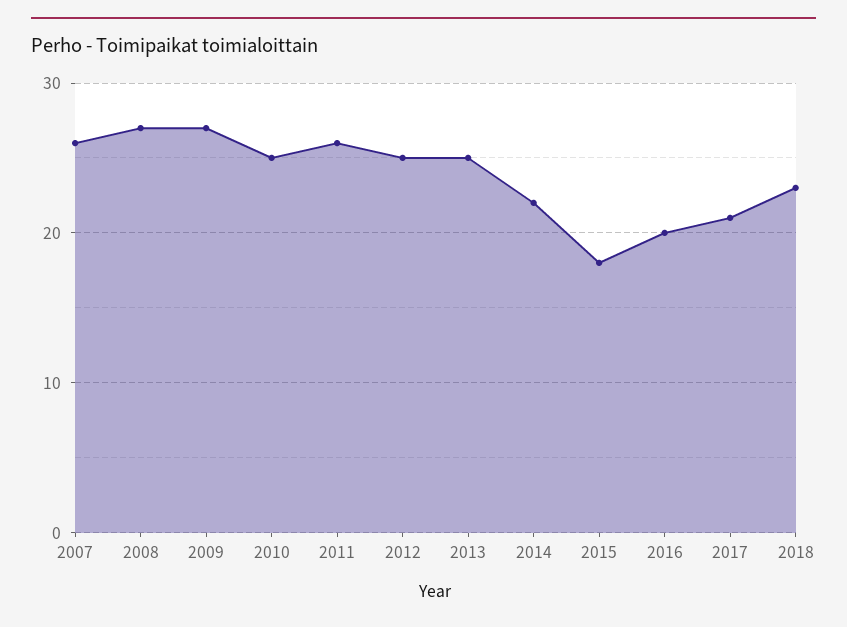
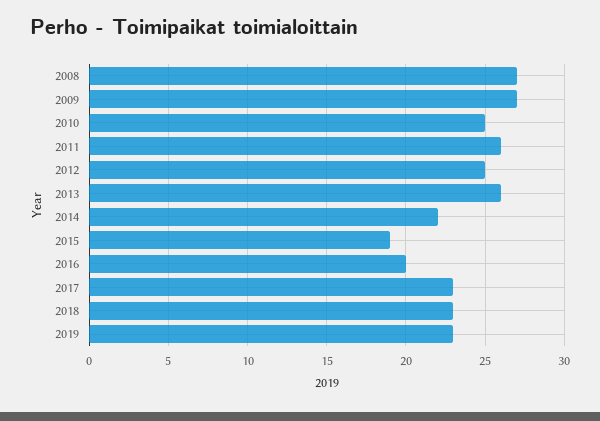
2007: 26 -> none
2013: 25 -> 26
2015: 18 -> 19
2017: 21 -> 23
2019: none -> 23

